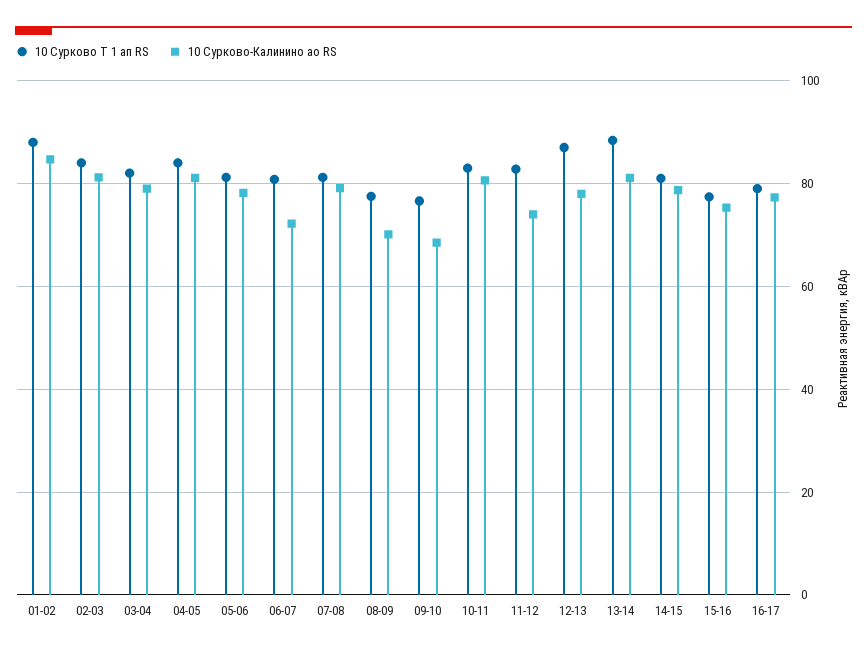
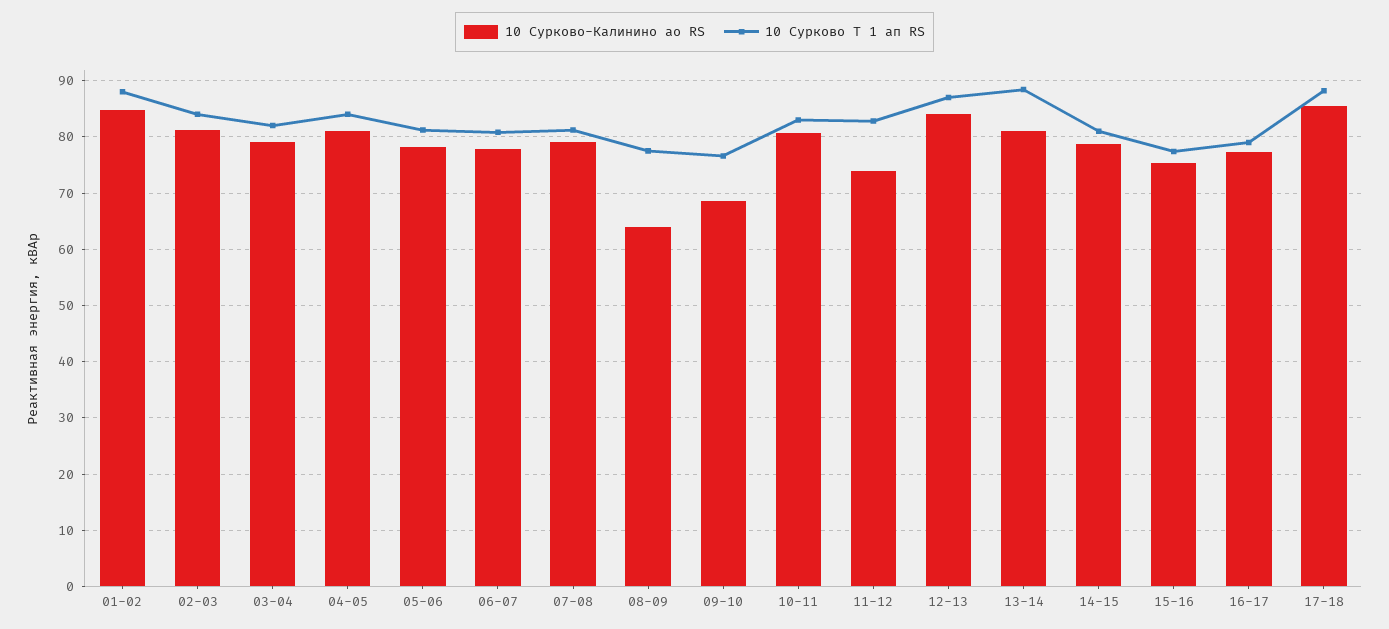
10 Сурково-Калинино ао RS, 06-07: 72 -> 78
10 Сурково-Калинино ао RS, 08-09: 70 -> 64
10 Сурково-Калинино ао RS, 12-13: 78 -> 84
10 Сурково-Калинино ао RS, 17-18: none -> 86
10 Сурково Т 1 ап RS, 17-18: none -> 88

